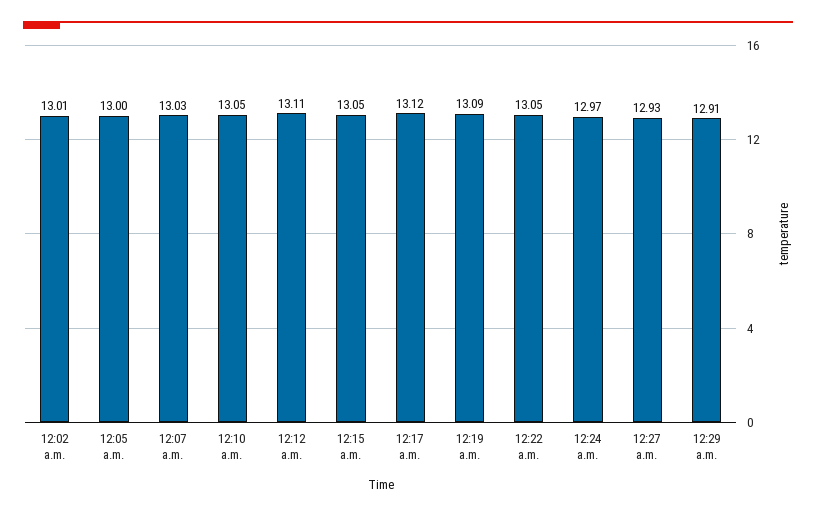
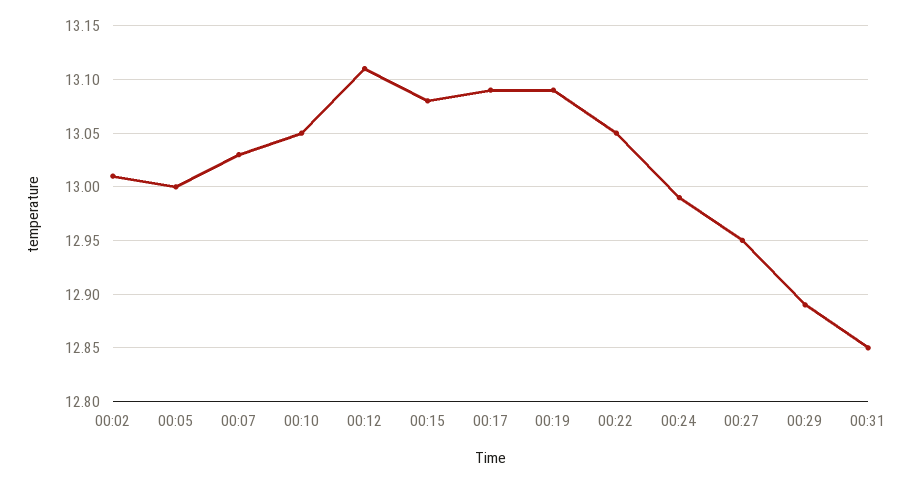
12:15 a.m.: 13.05 -> 13.08
12:17 a.m.: 13.12 -> 13.09
12:24 a.m.: 12.97 -> 12.99
12:27 a.m.: 12.93 -> 12.95
12:29 a.m.: 12.91 -> 12.89
00:31: none -> 12.85

